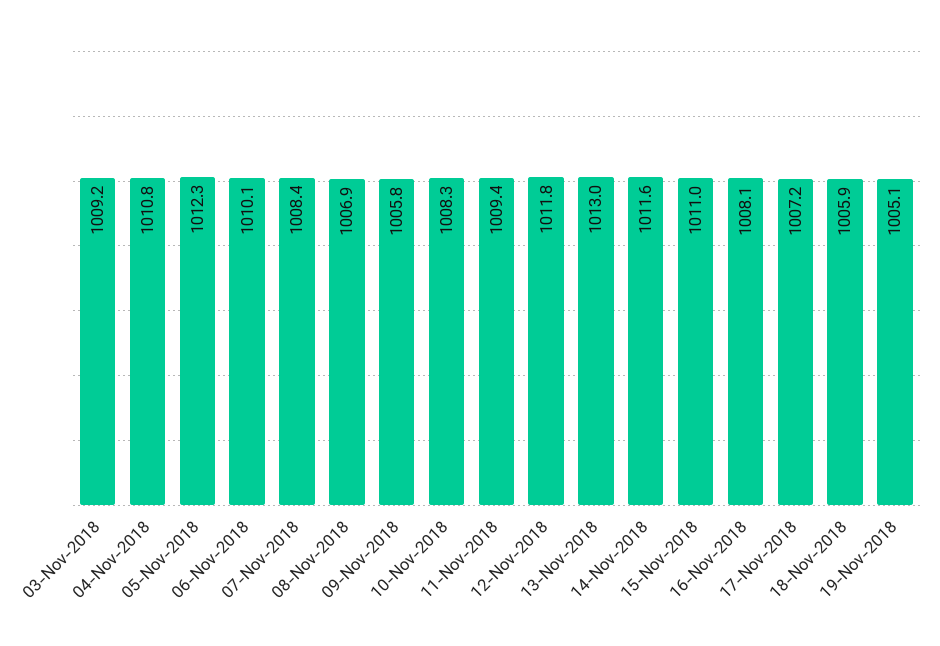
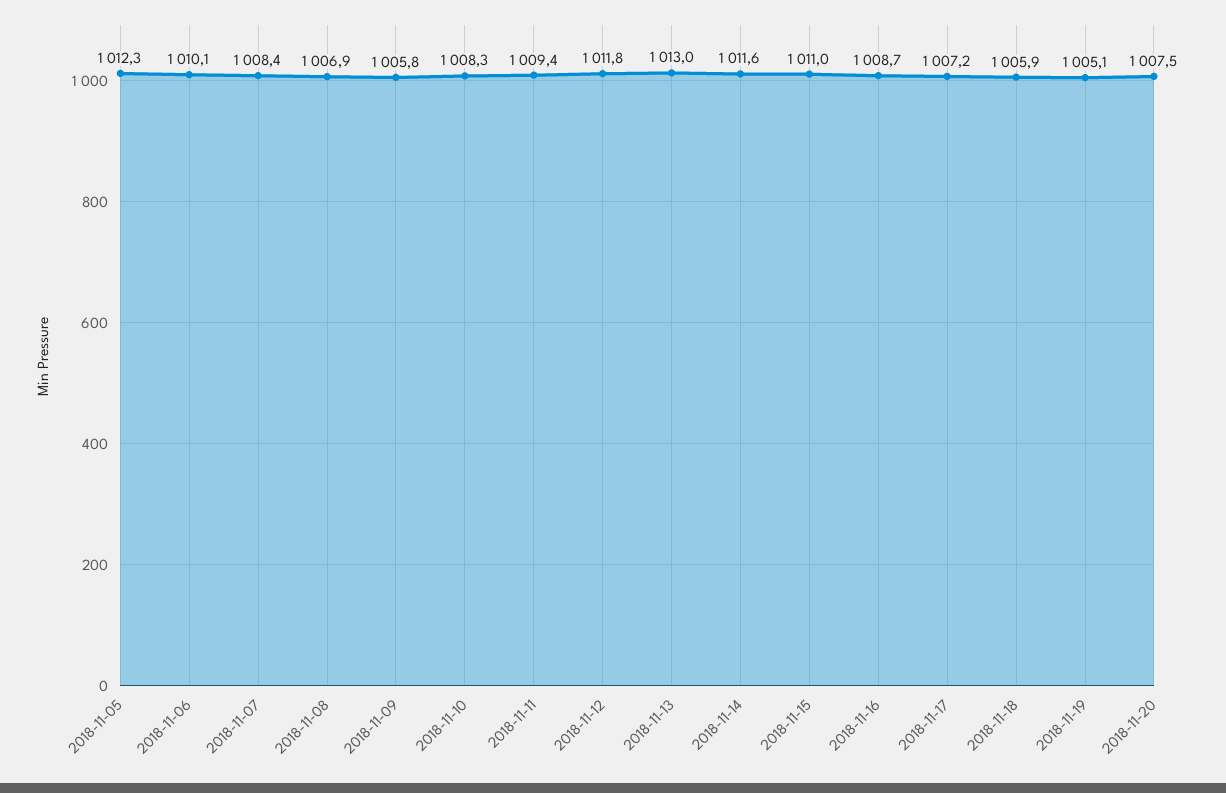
03-Nov-2018: 1009.2 -> none
04-Nov-2018: 1010.8 -> none
16-Nov-2018: 1008.1 -> 1008.7
2018-11-20: none -> 1007.5

